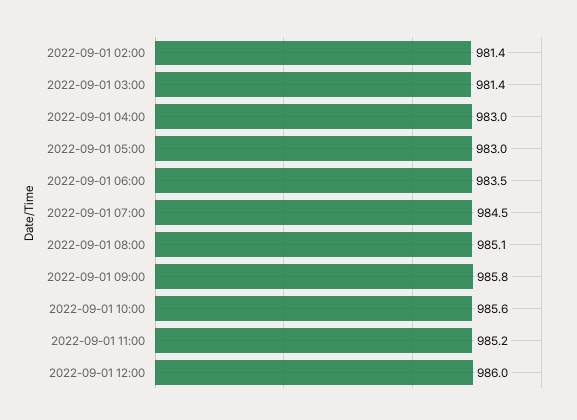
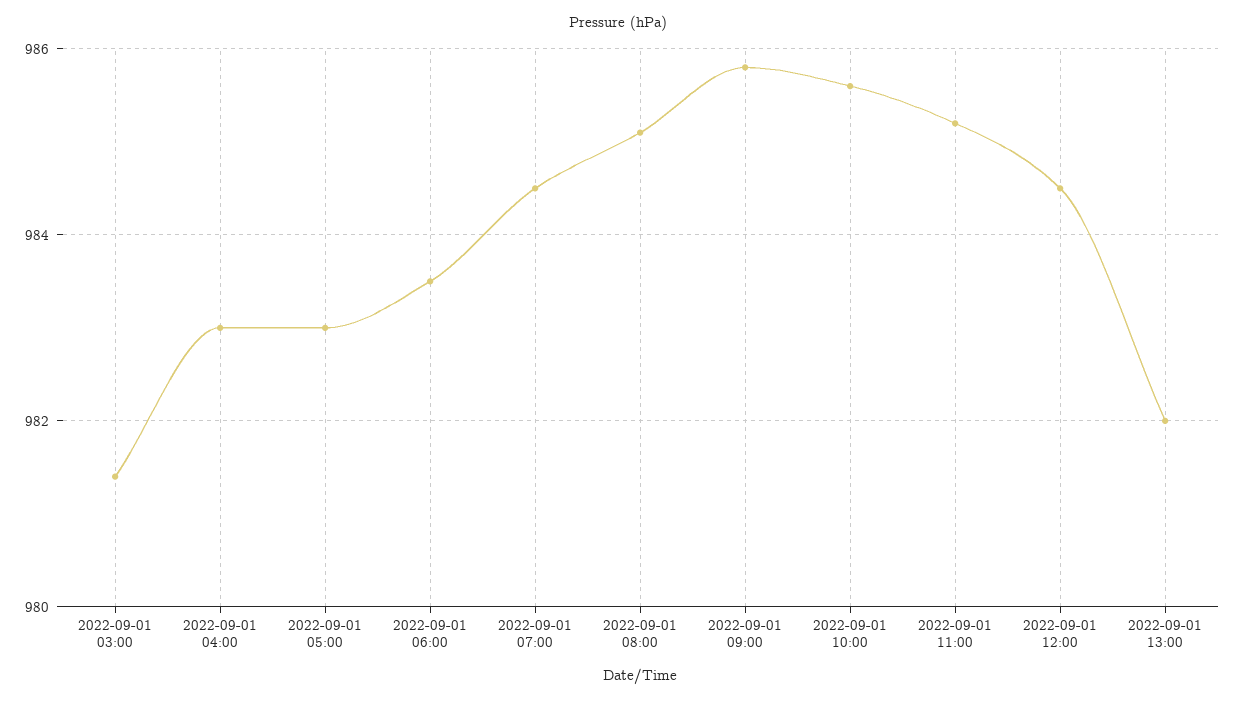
2022-09-01 02:00: 981.4 -> none
2022-09-01 12:00: 986 -> 984.5
2022-09-01 13:00: none -> 982

